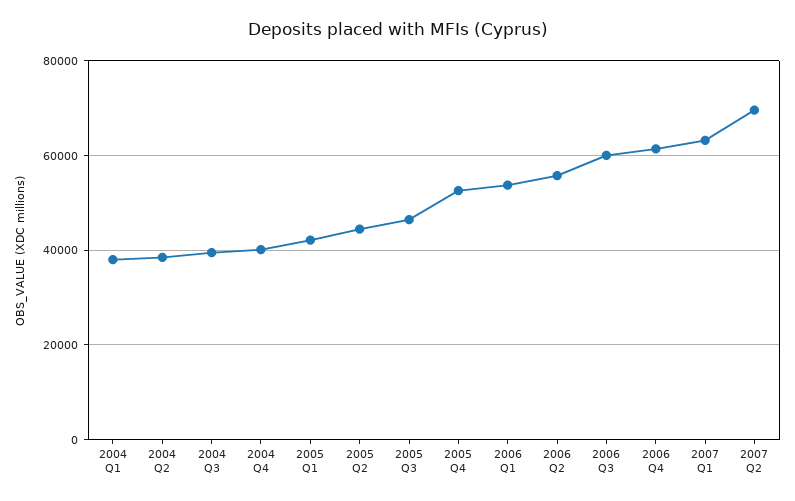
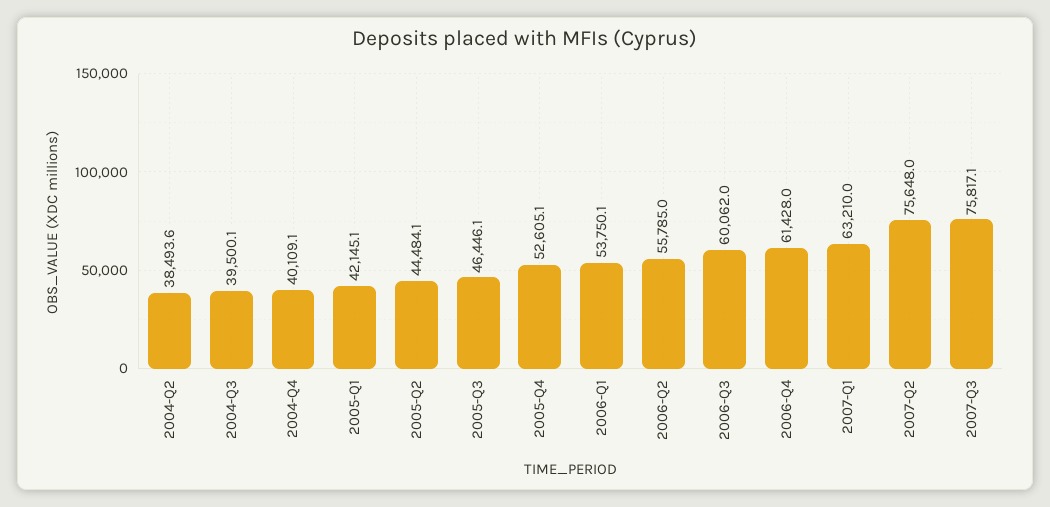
2004 Q1: 38000 -> none
2007 Q2: 70000 -> 75648
2007-Q3: none -> 75817.1

